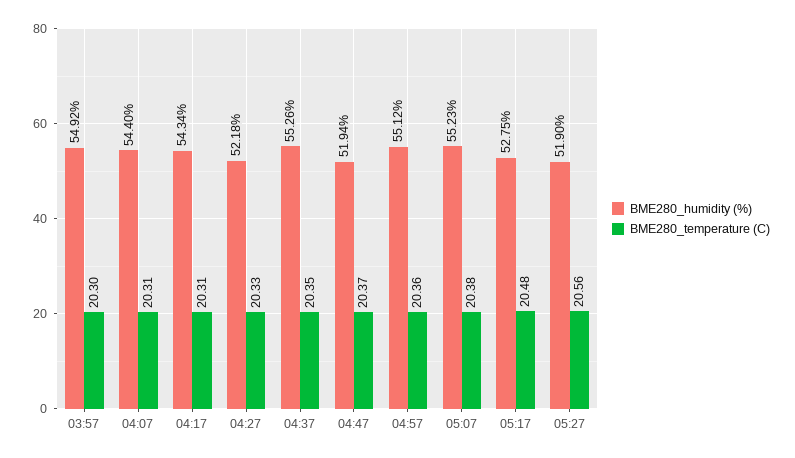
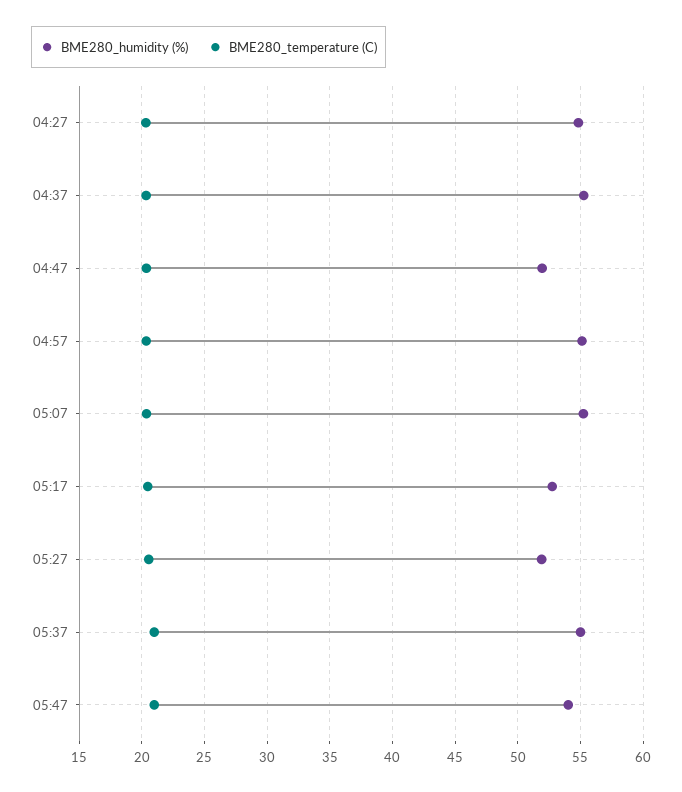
BME280_humidity (%), 03:57: 54.92 -> none
BME280_temperature (C), 03:57: 20.3 -> none
BME280_humidity (%), 04:07: 54.4 -> none
BME280_temperature (C), 04:07: 20.31 -> none
BME280_humidity (%), 04:17: 54.34 -> none
BME280_temperature (C), 04:17: 20.31 -> none
BME280_humidity (%), 04:27: 52.18 -> 55
BME280_humidity (%), 05:37: none -> 55
BME280_temperature (C), 05:37: none -> 21
BME280_humidity (%), 05:47: none -> 54
BME280_temperature (C), 05:47: none -> 21

